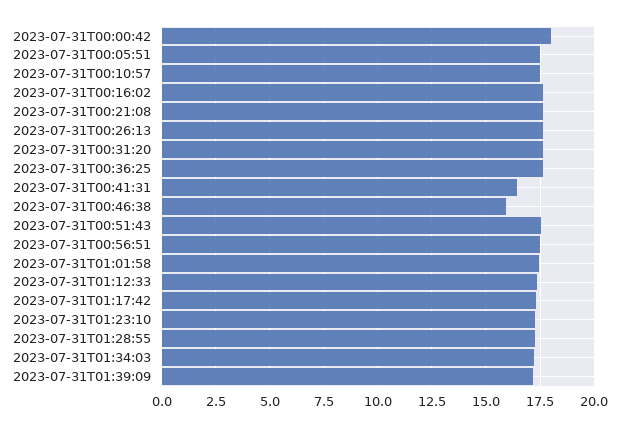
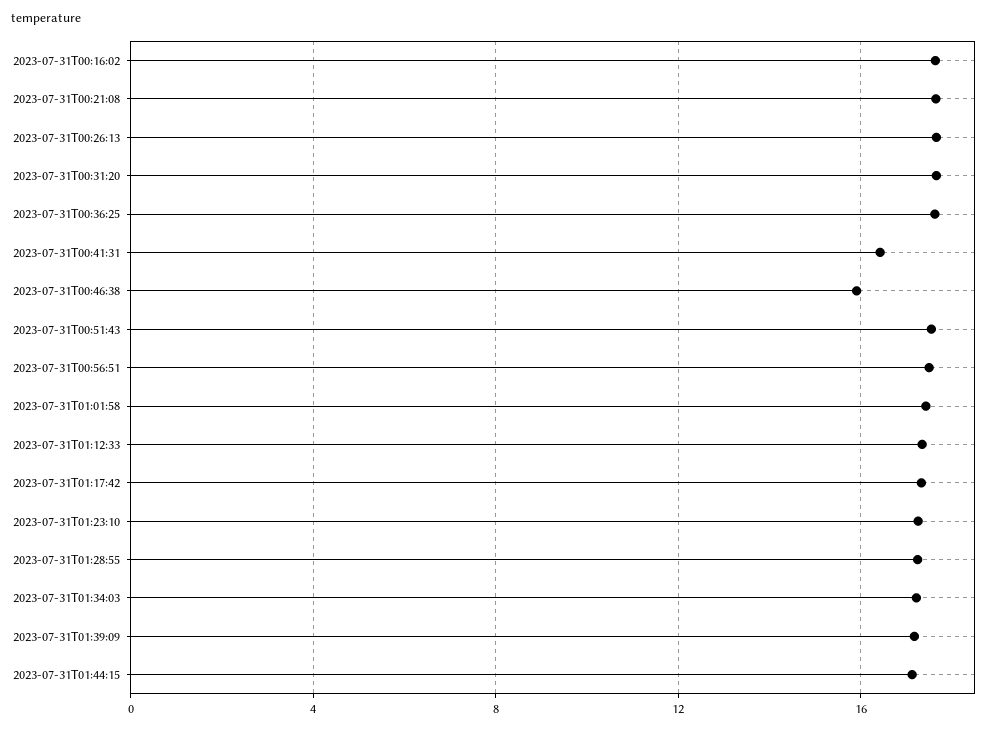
2023-07-31T00:00:42: 18 -> none
2023-07-31T00:05:51: 17.5 -> none
2023-07-31T00:10:57: 17.5 -> none
2023-07-31T01:44:15: none -> 17

